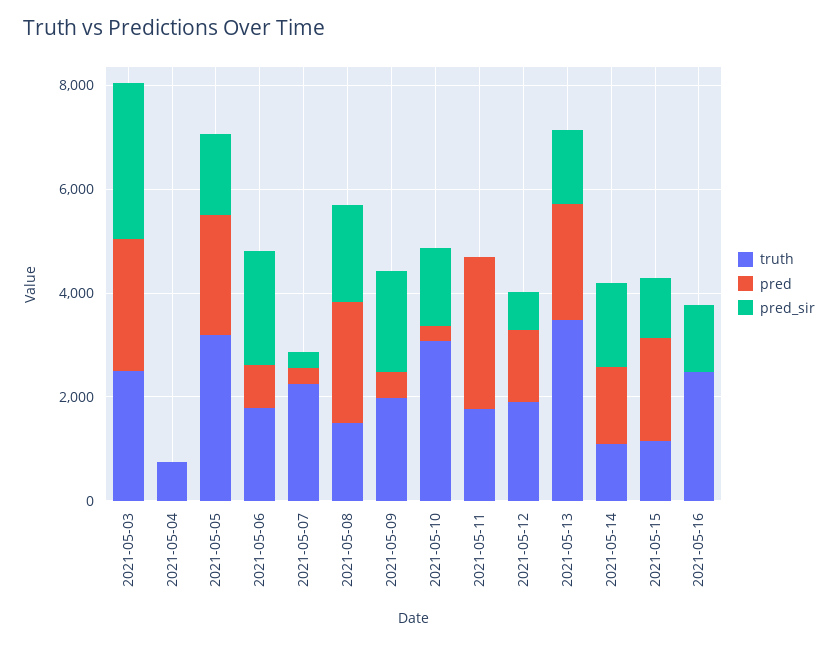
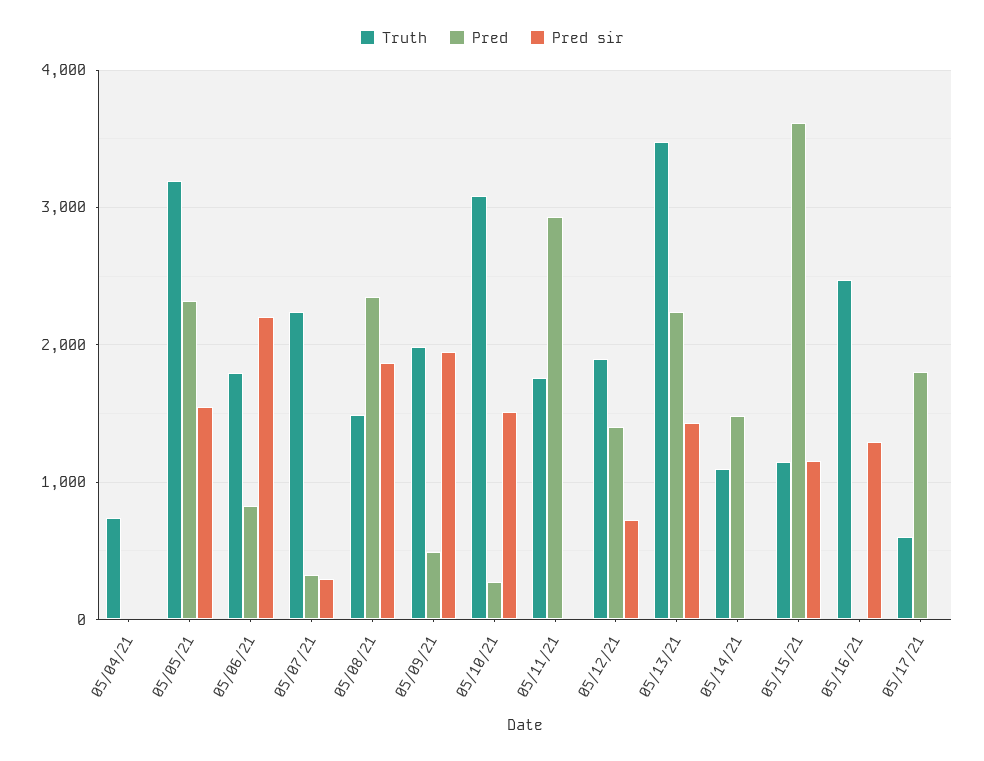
truth, 2021-05-03: 2500 -> none
pred, 2021-05-03: 2500 -> none
pred_sir, 2021-05-03: 3000 -> none
pred_sir, 2021-05-14: 1500 -> 0
pred, 2021-05-15: 2000 -> 3600
truth, 05/17/21: none -> 600
pred, 05/17/21: none -> 1800
pred_sir, 05/17/21: none -> 0

